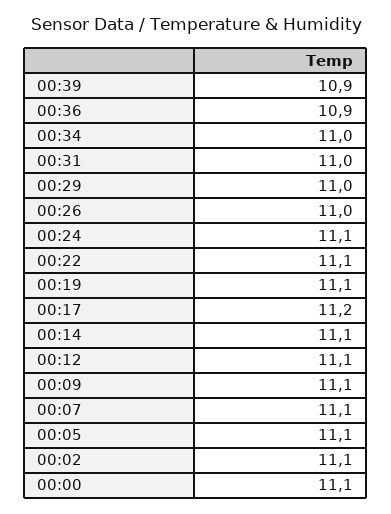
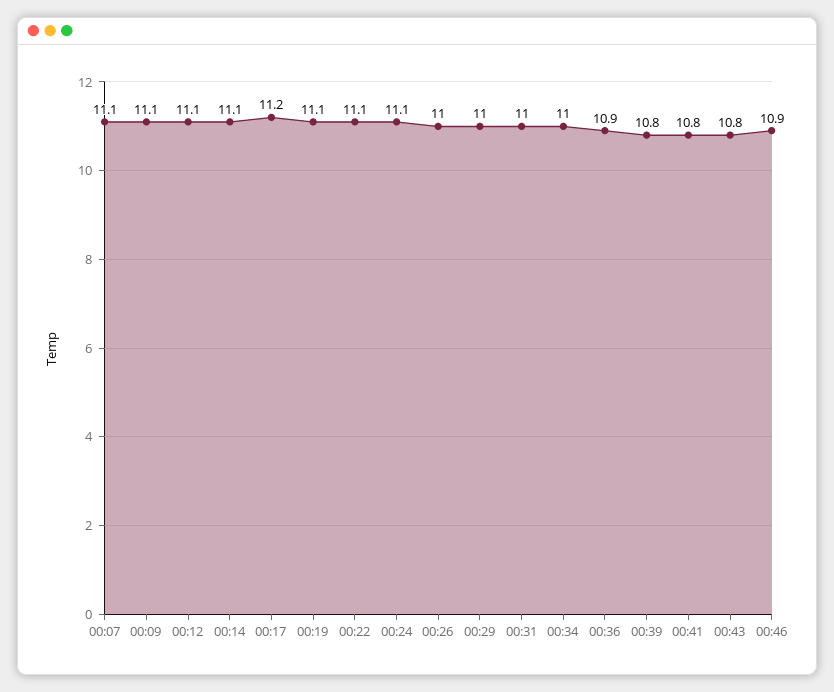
00:39: 10.9 -> 10.8
00:05: 11.1 -> none
00:02: 11.1 -> none
00:00: 11.1 -> none
00:41: none -> 10.8
00:43: none -> 10.8
00:46: none -> 10.9

